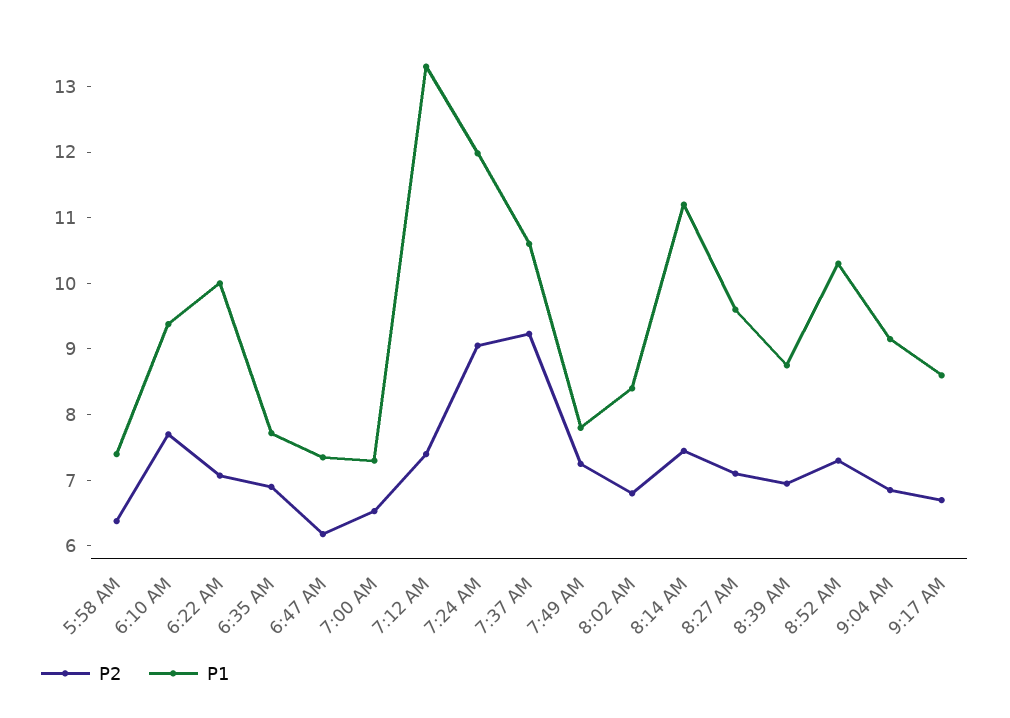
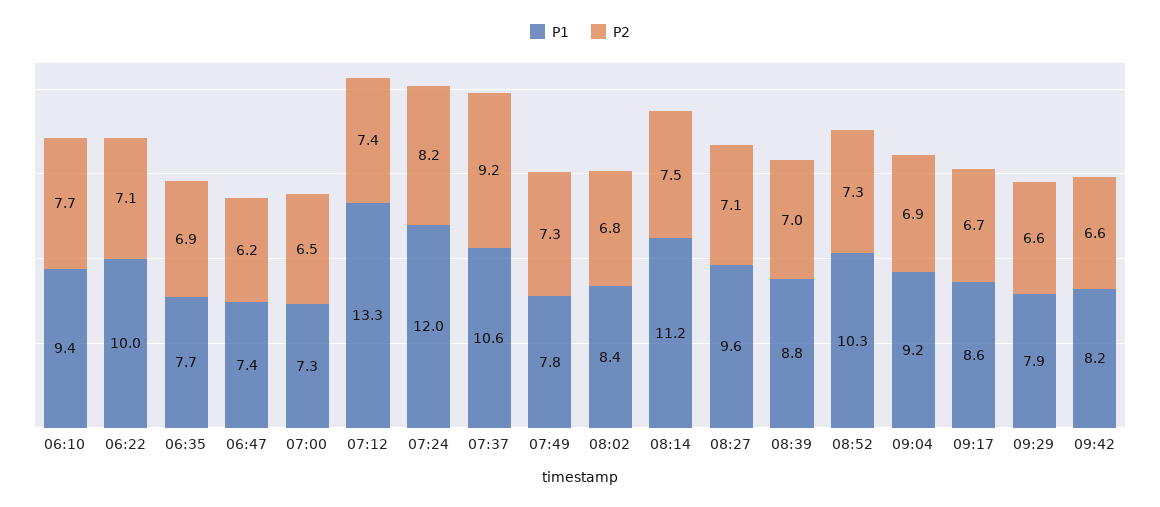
P2, 5:58 AM: 6.4 -> none
P1, 5:58 AM: 7.4 -> none
P2, 7:24 AM: 9 -> 8.2
P1, 09:29: none -> 7.9
P2, 09:29: none -> 6.6
P1, 09:42: none -> 8.2
P2, 09:42: none -> 6.6

